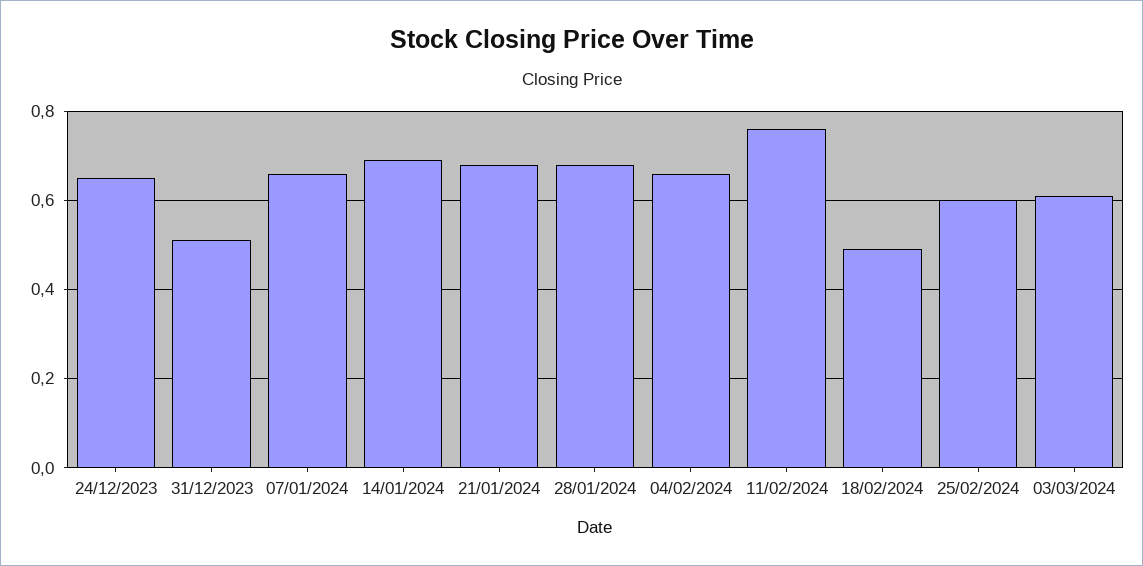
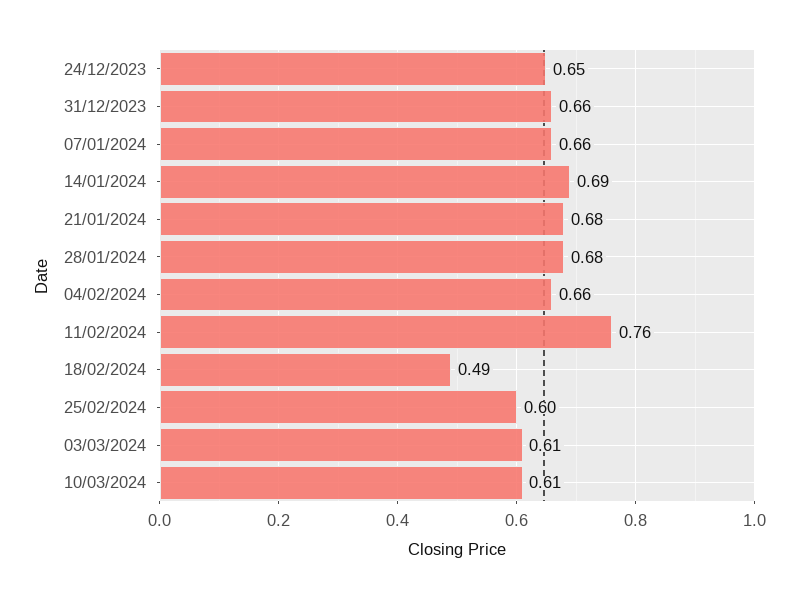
31/12/2023: 0.5 -> 0.66
10/03/2024: none -> 0.61

